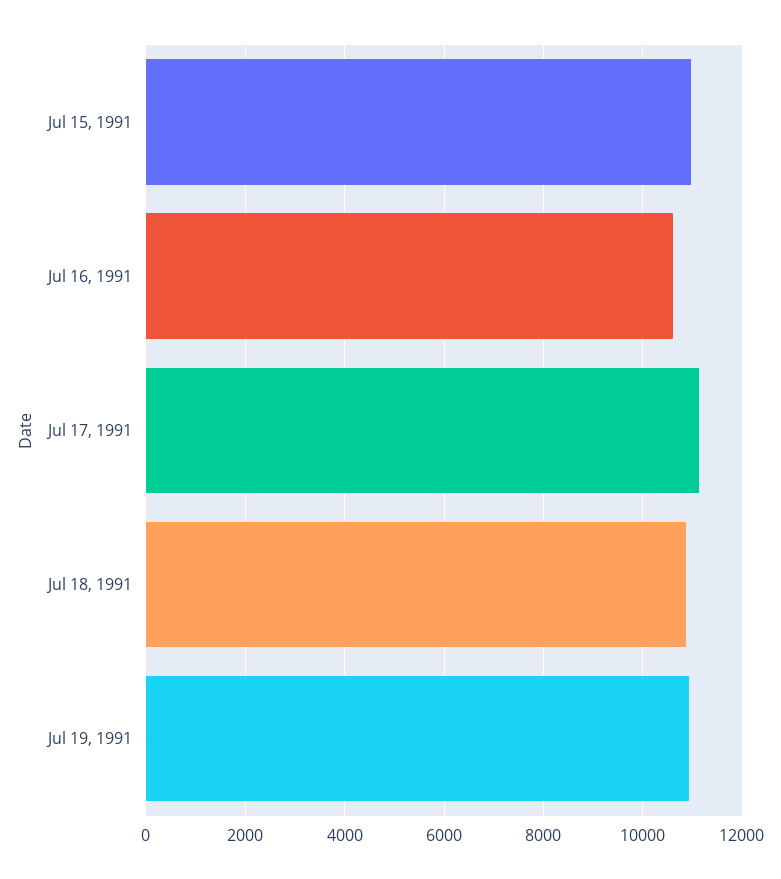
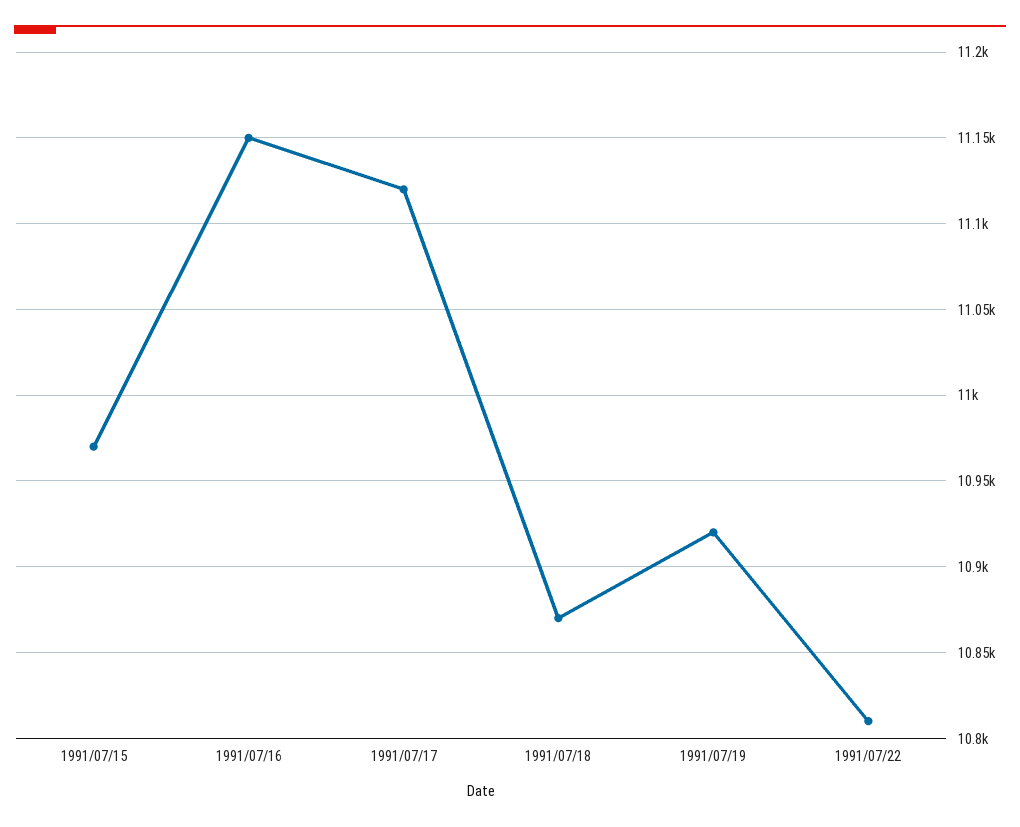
Jul 16, 1991: 10600 -> 11150
1991/07/22: none -> 10810

